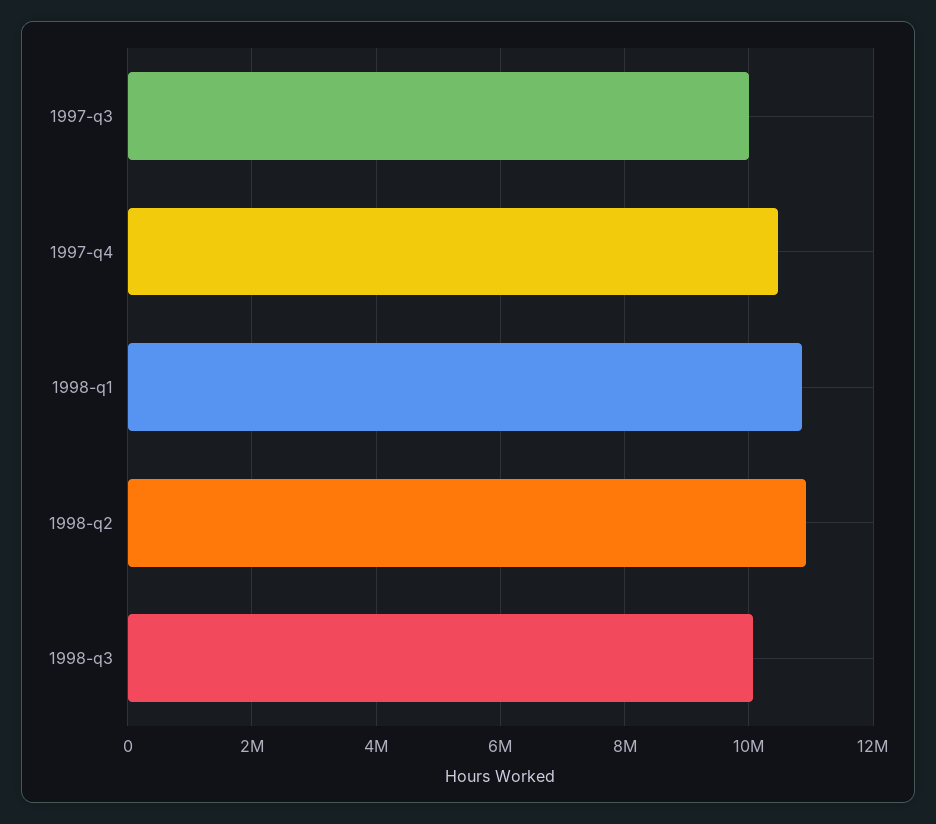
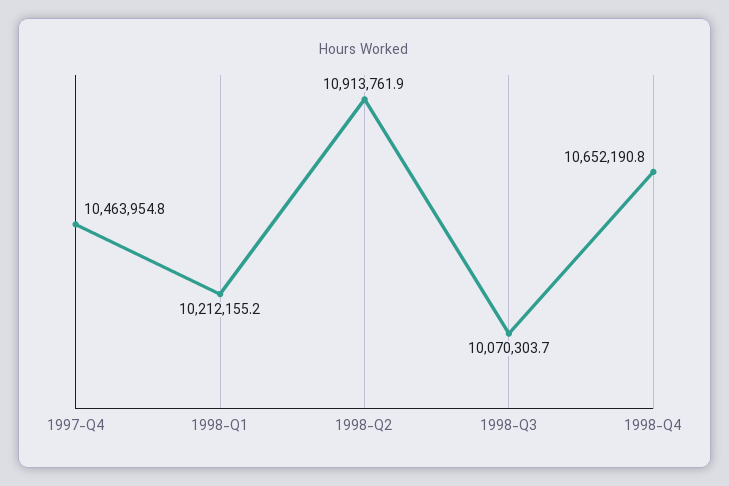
1997-q3: 10000000 -> none
1998-q1: 10800000 -> 10212155.2
1998-Q4: none -> 10652190.8

